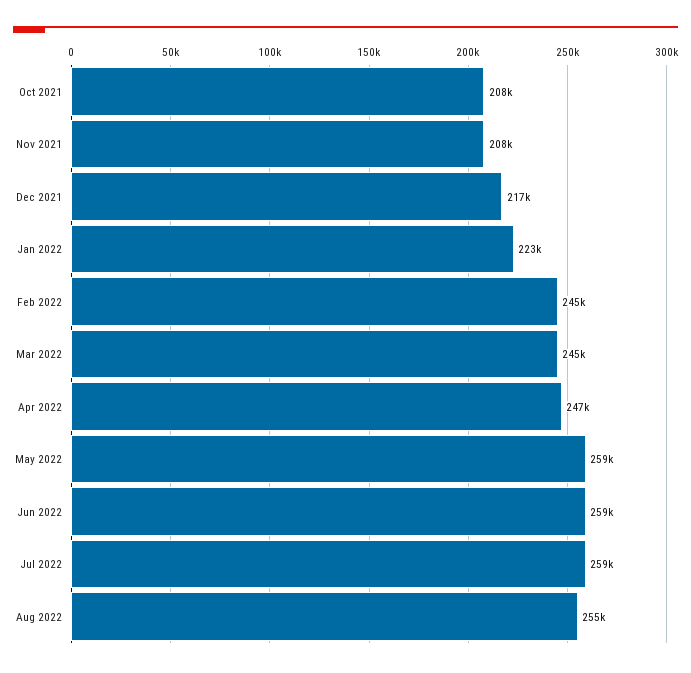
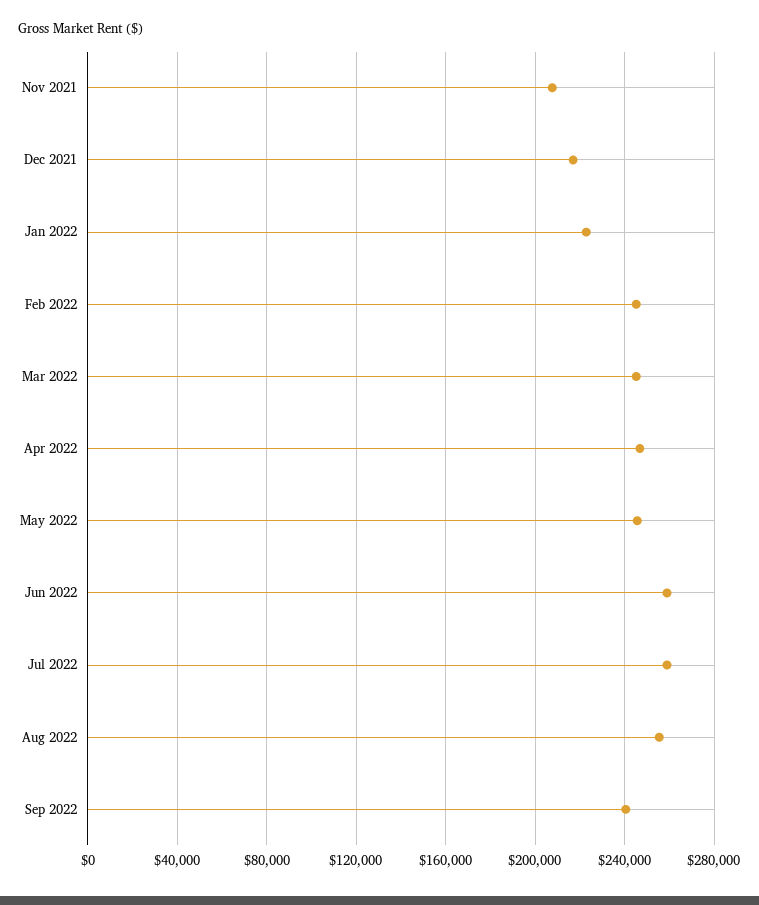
Oct 2021: 208000 -> none
May 2022: 259000 -> 245000
Sep 2022: none -> 240000

